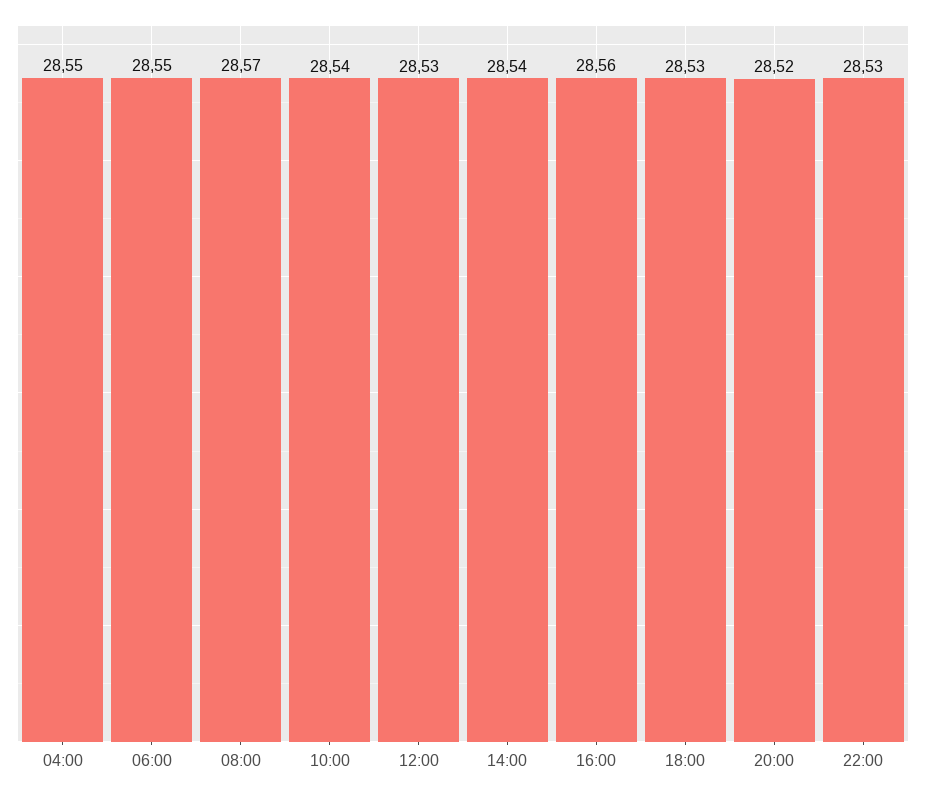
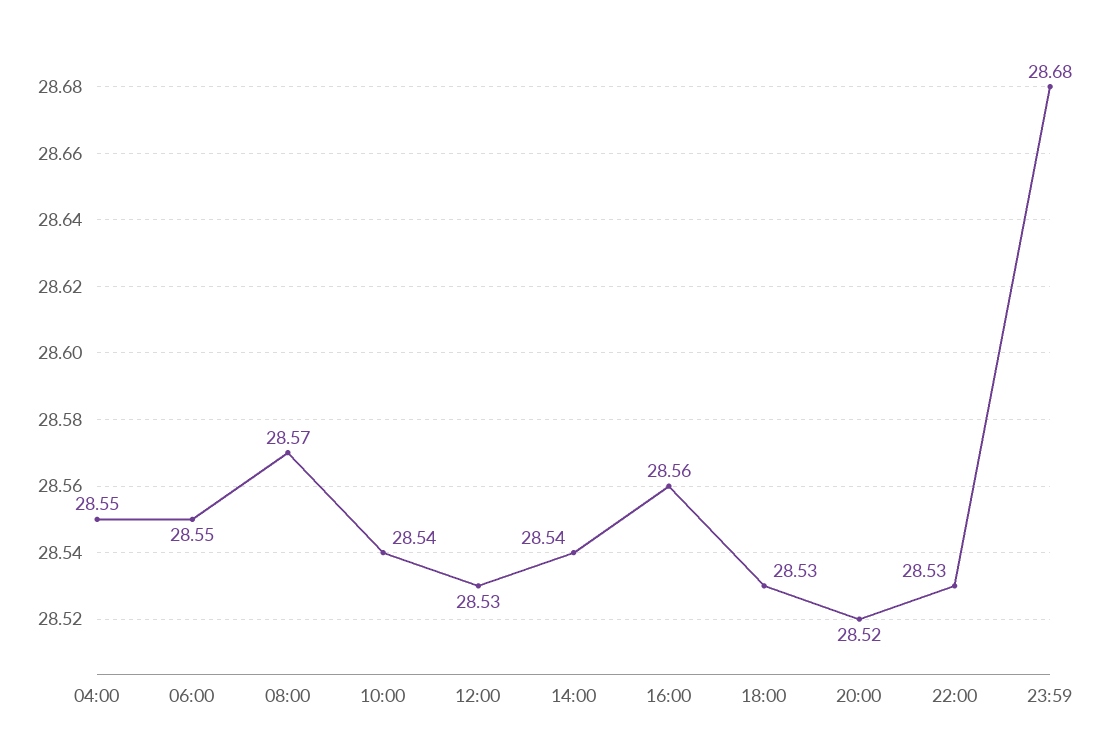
23:59: none -> 28.68

